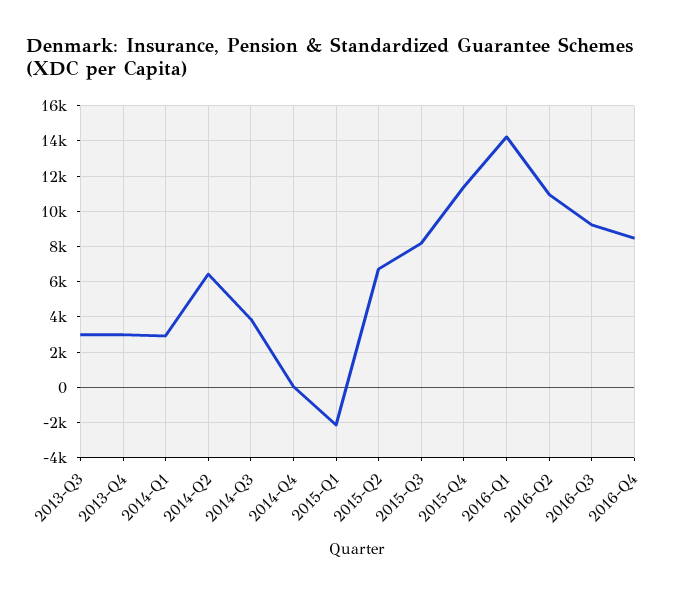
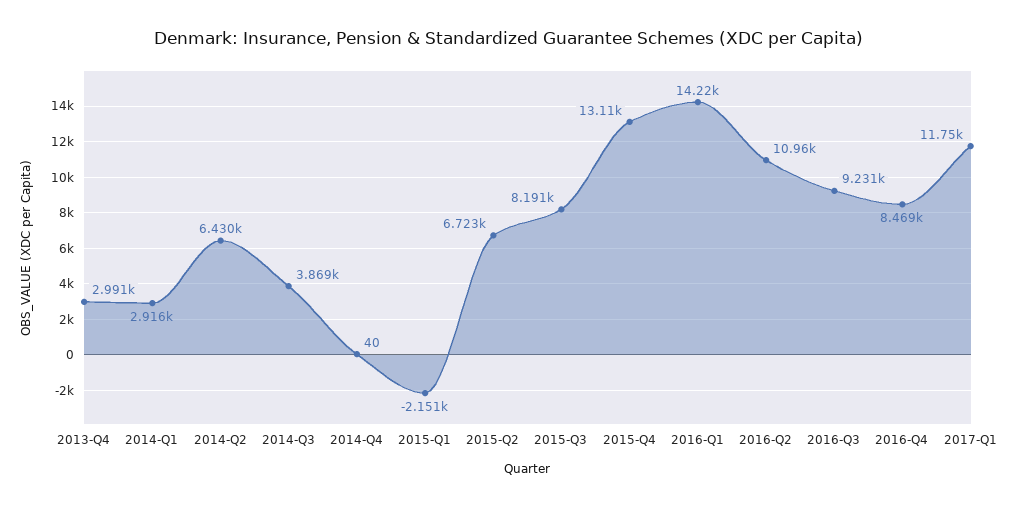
2013-Q3: 3000 -> none
2015-Q4: 11500 -> 13110
2017-Q1: none -> 11750

